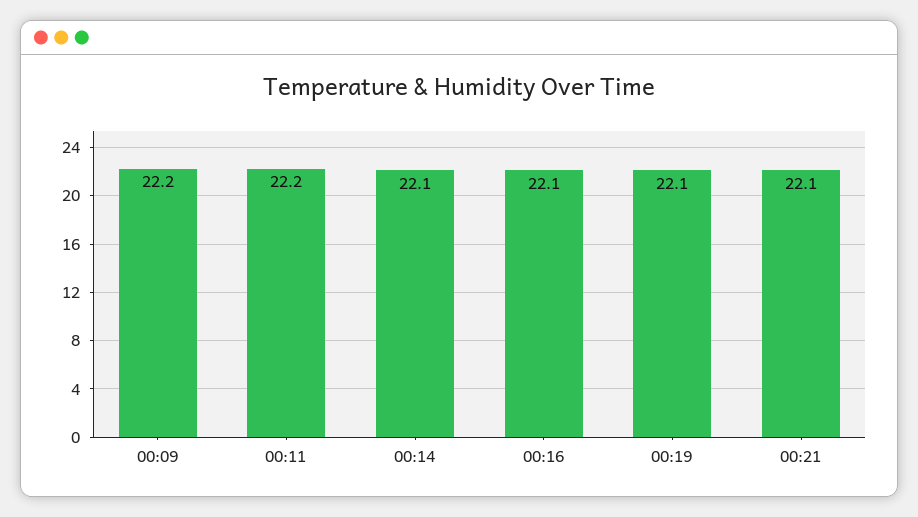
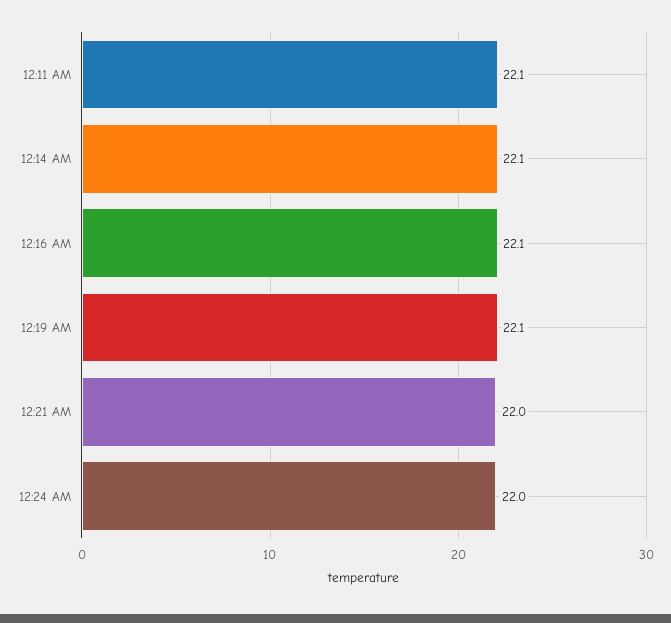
00:09: 22.2 -> none
00:11: 22.2 -> 22.1
00:21: 22.1 -> 22
12:24 AM: none -> 22

